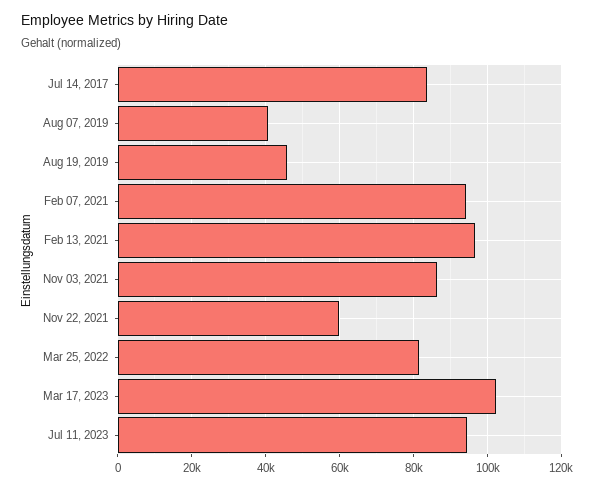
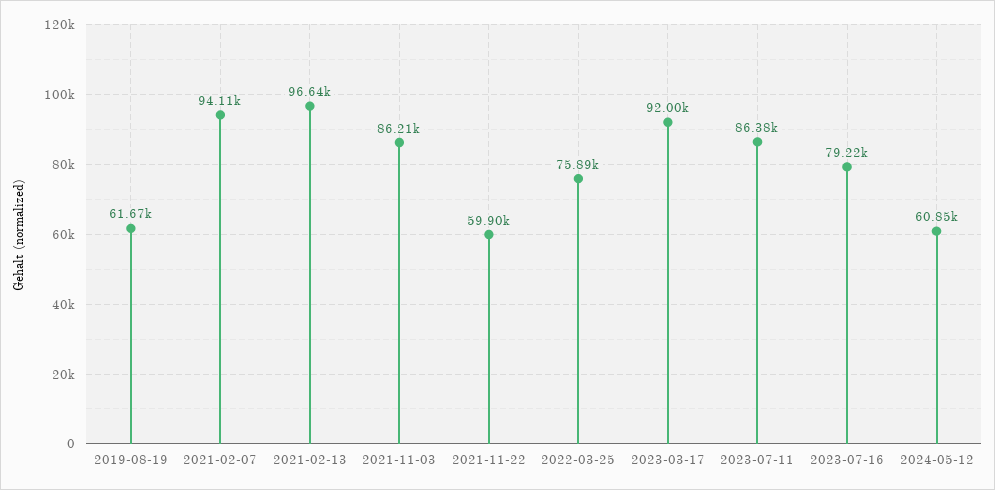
Jul 14, 2017: 84000 -> none
Aug 07, 2019: 40000 -> none
Aug 19, 2019: 46000 -> 61670
Mar 25, 2022: 82000 -> 75890
Mar 17, 2023: 102000 -> 92000
Jul 11, 2023: 94000 -> 86380
2023-07-16: none -> 79220
2024-05-12: none -> 60850

